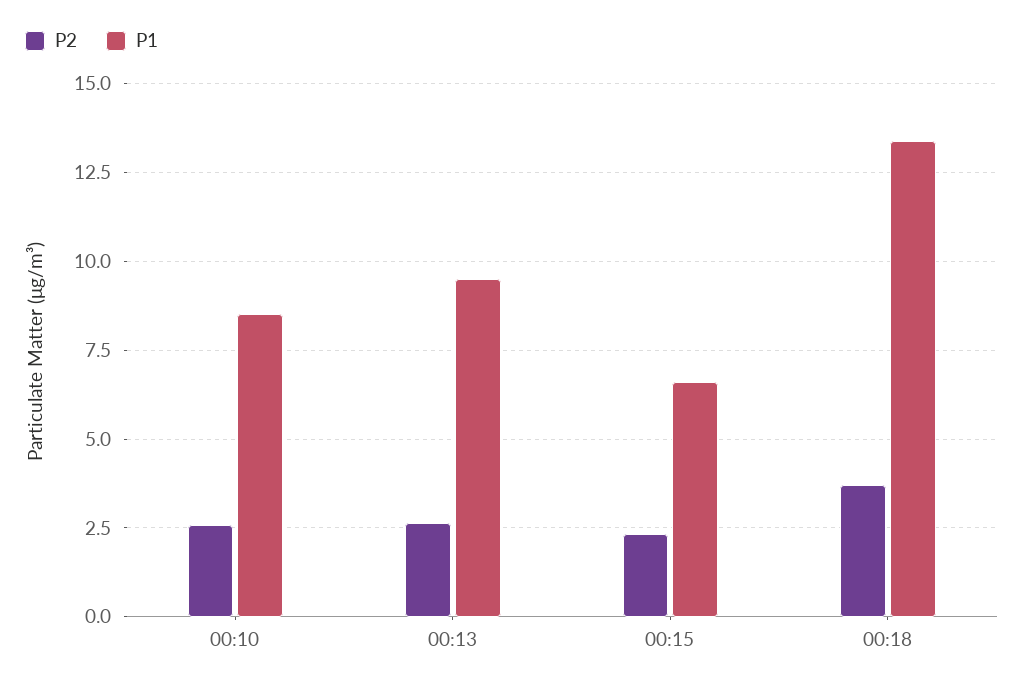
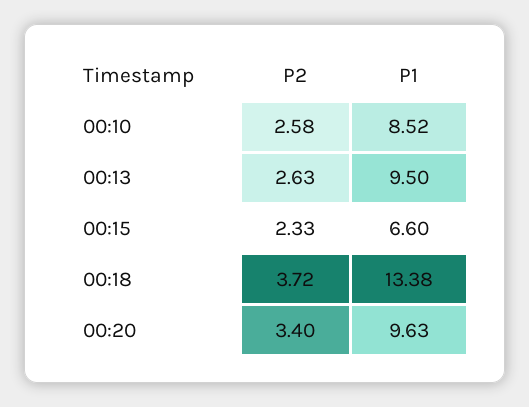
P2, 00:20: none -> 3.4
P1, 00:20: none -> 9.63

